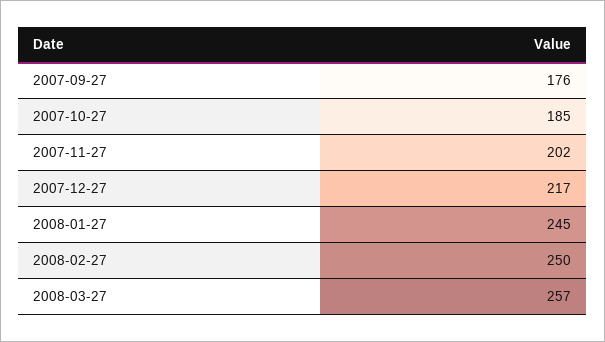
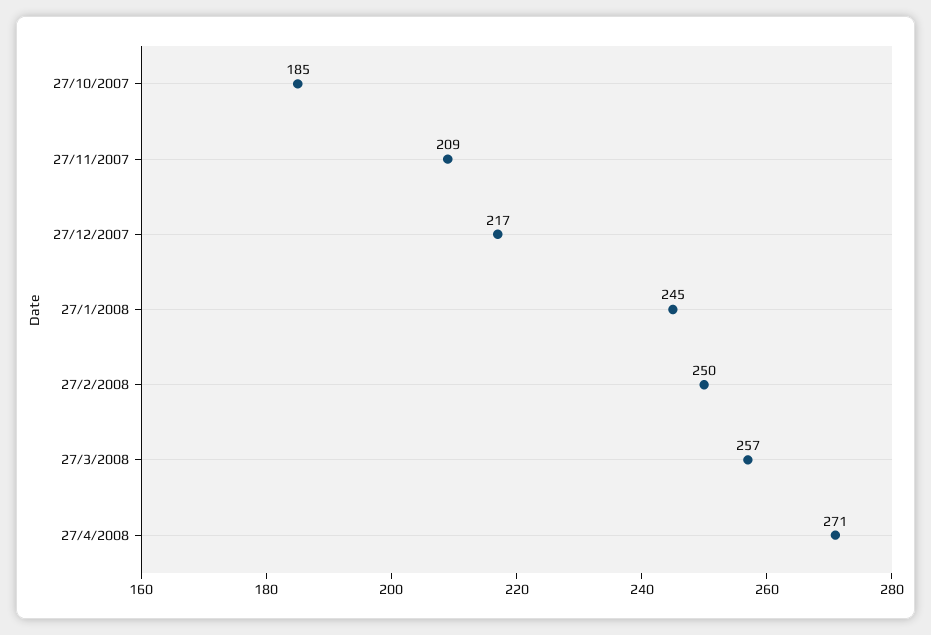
2007-09-27: 176 -> none
2007-11-27: 202 -> 209
27/4/2008: none -> 271

